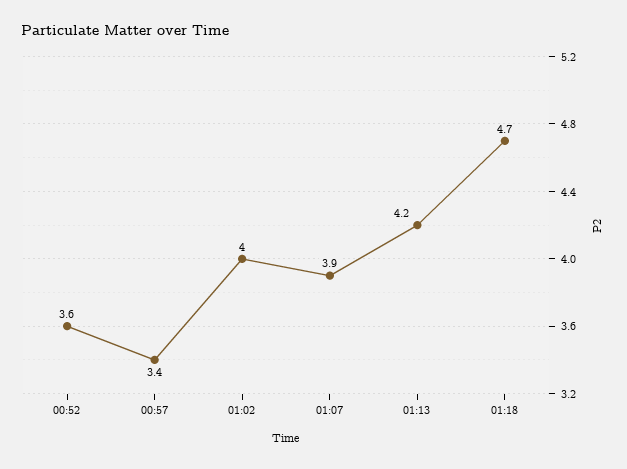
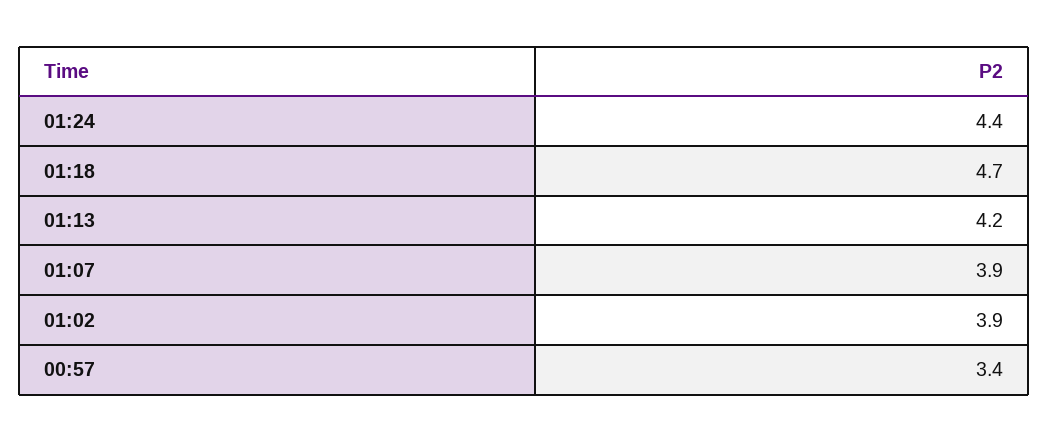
00:52: 3.6 -> none
01:02: 4 -> 3.9
01:24: none -> 4.4

